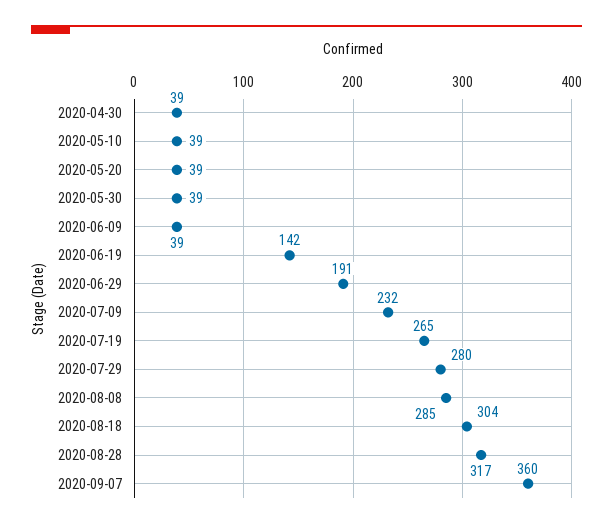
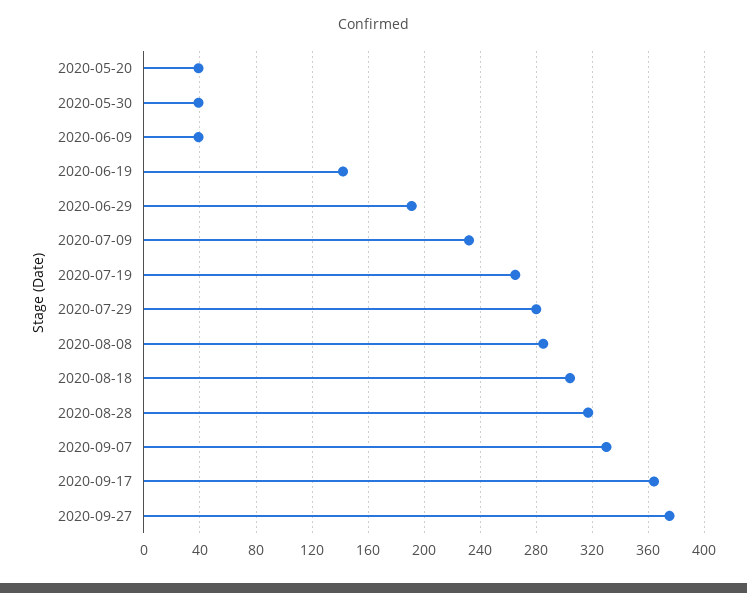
2020-04-30: 39 -> none
2020-05-10: 39 -> none
2020-09-07: 360 -> 330
2020-09-17: none -> 365
2020-09-27: none -> 375

